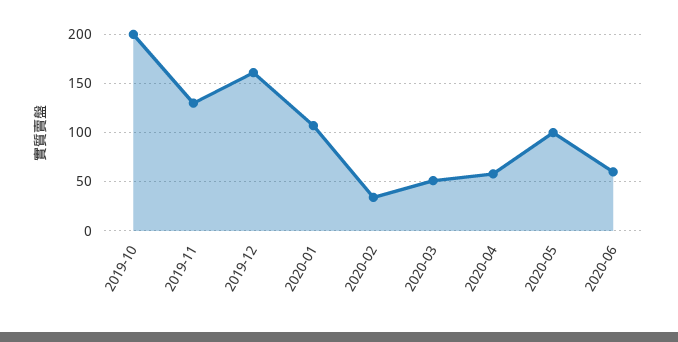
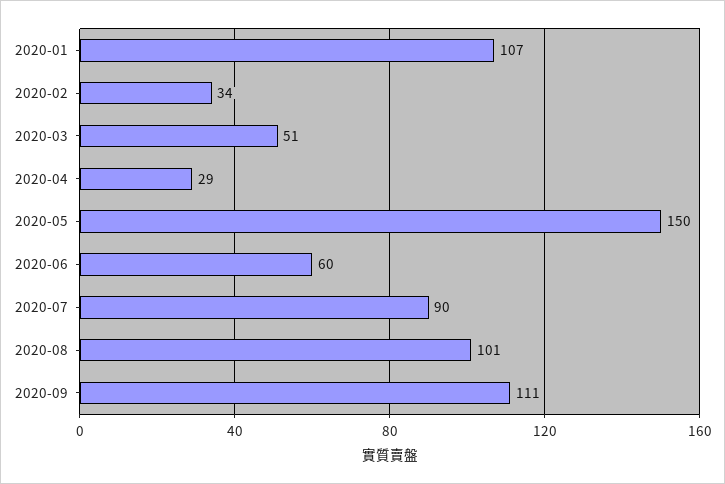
2019-10: 200 -> none
2019-11: 130 -> none
2019-12: 160 -> none
2020-04: 60 -> 29
2020-05: 100 -> 150
2020-07: none -> 90
2020-08: none -> 101
2020-09: none -> 111

